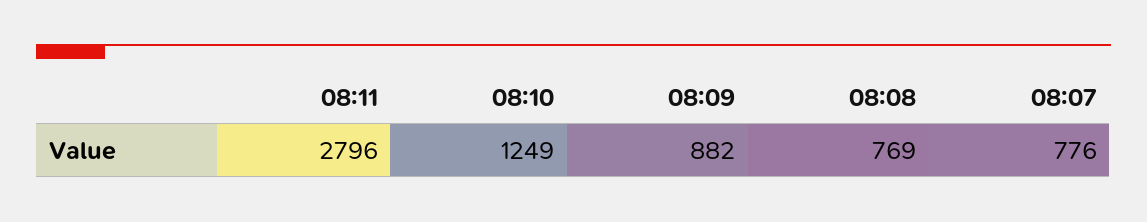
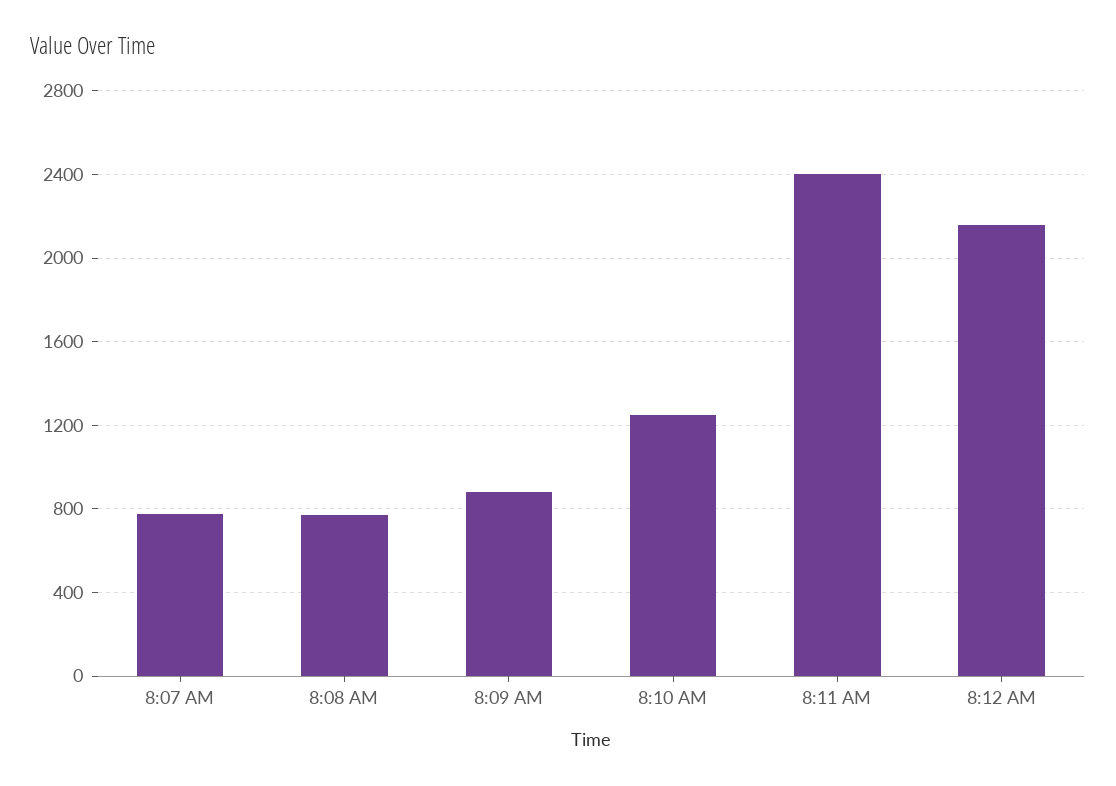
08:11: 2796 -> 2400
8:12 AM: none -> 2150

